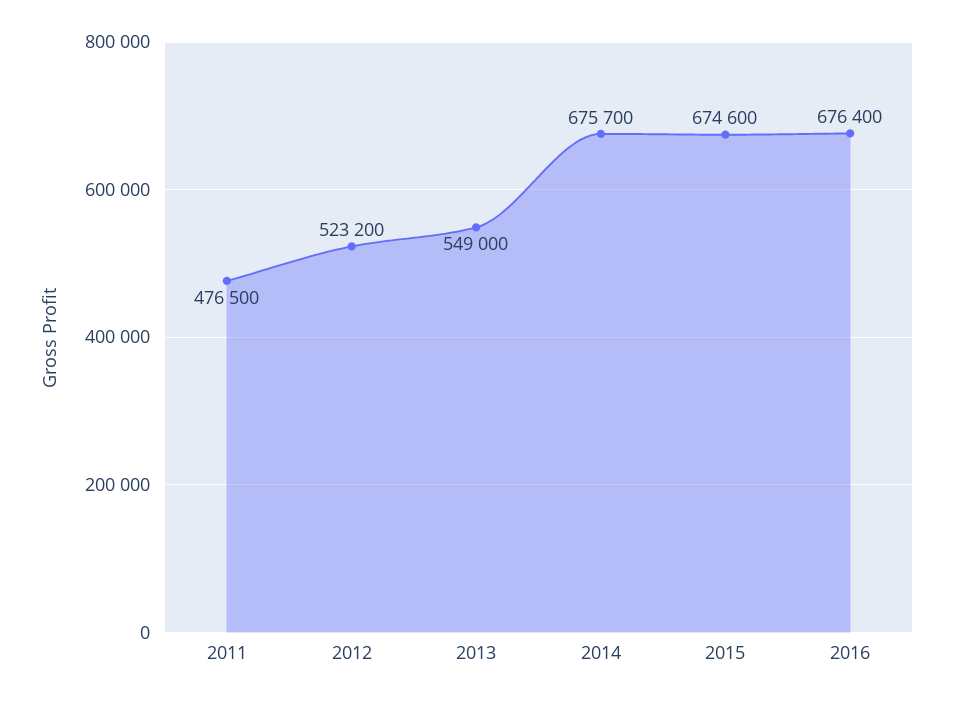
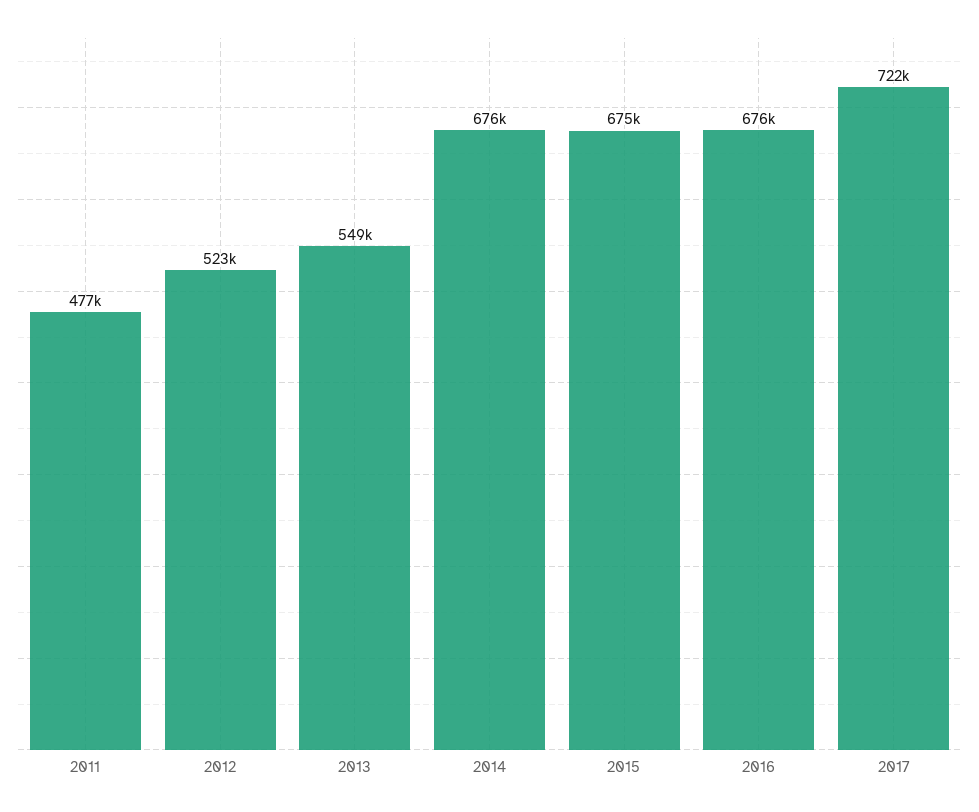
2017: none -> 722000

